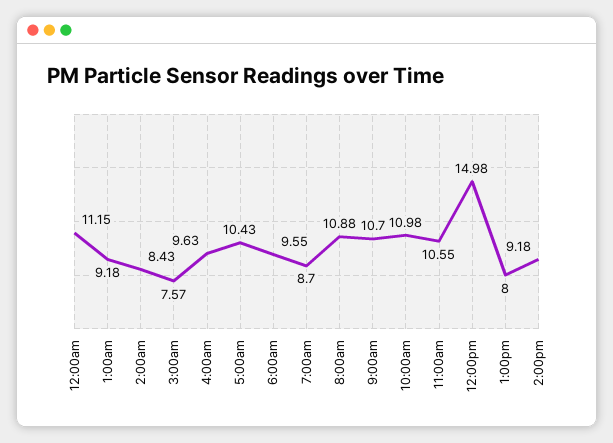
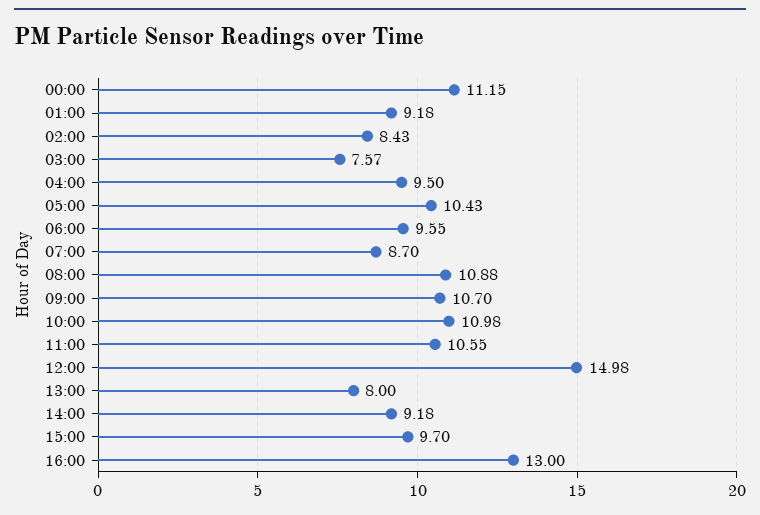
4:00am: 9.63 -> 9.5
15:00: none -> 9.7
16:00: none -> 13

